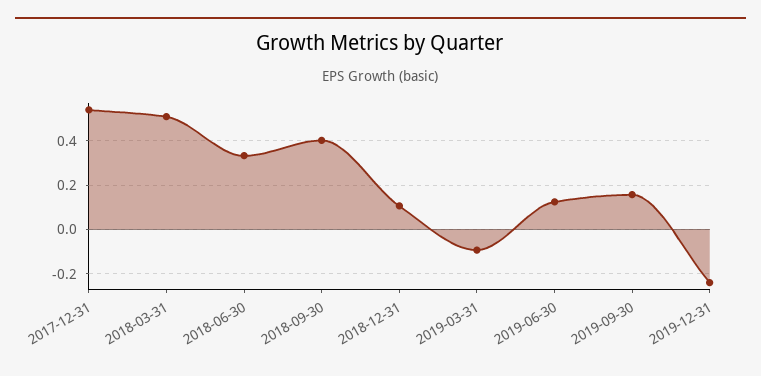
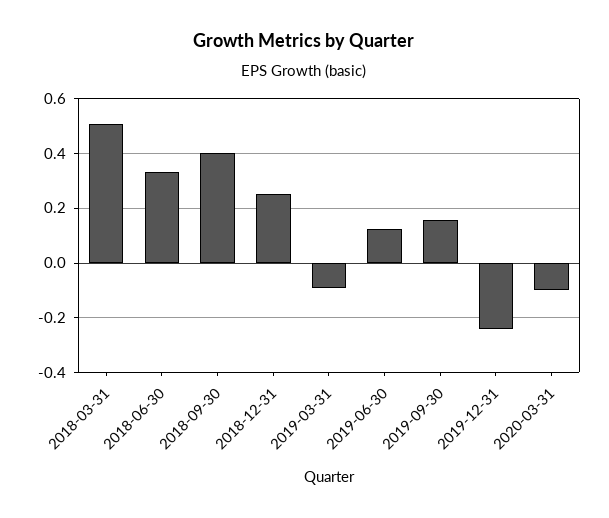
2017-12-31: 0.55 -> none
2018-12-31: 0.1 -> 0.25
2020-03-31: none -> -0.1

